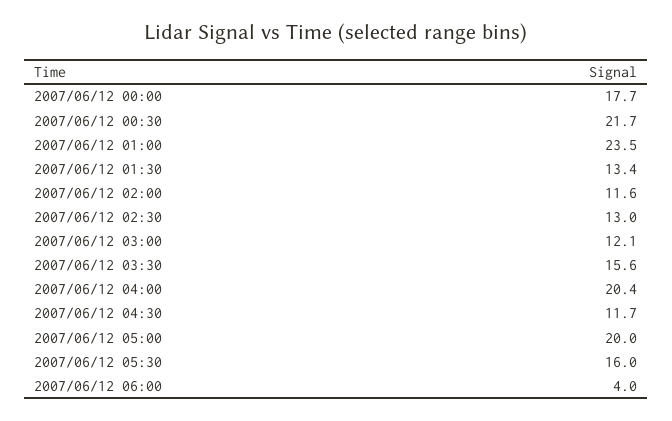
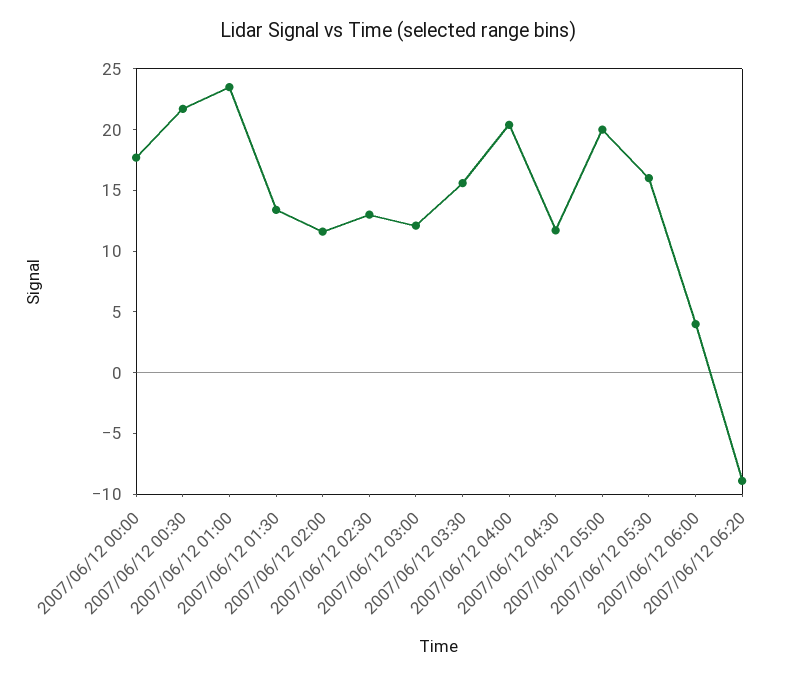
2007/06/12 06:20: none -> -9

